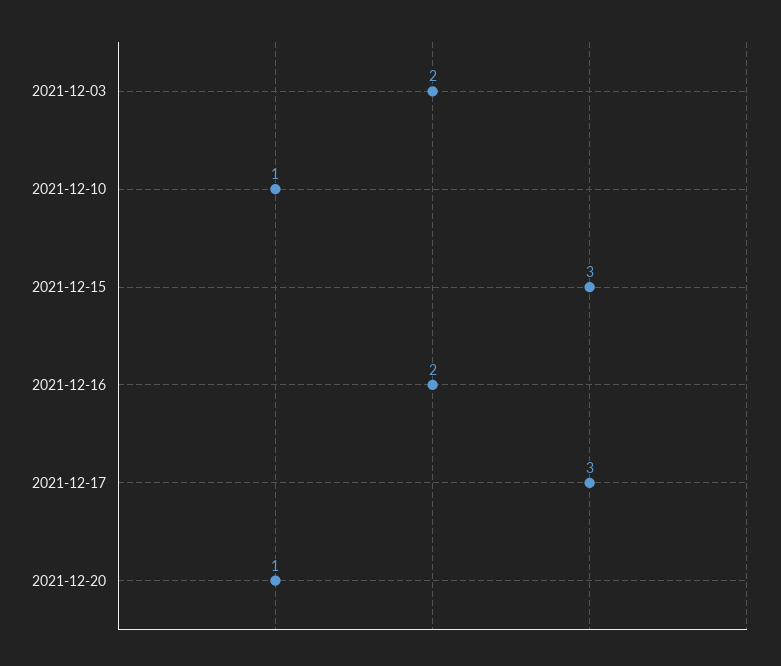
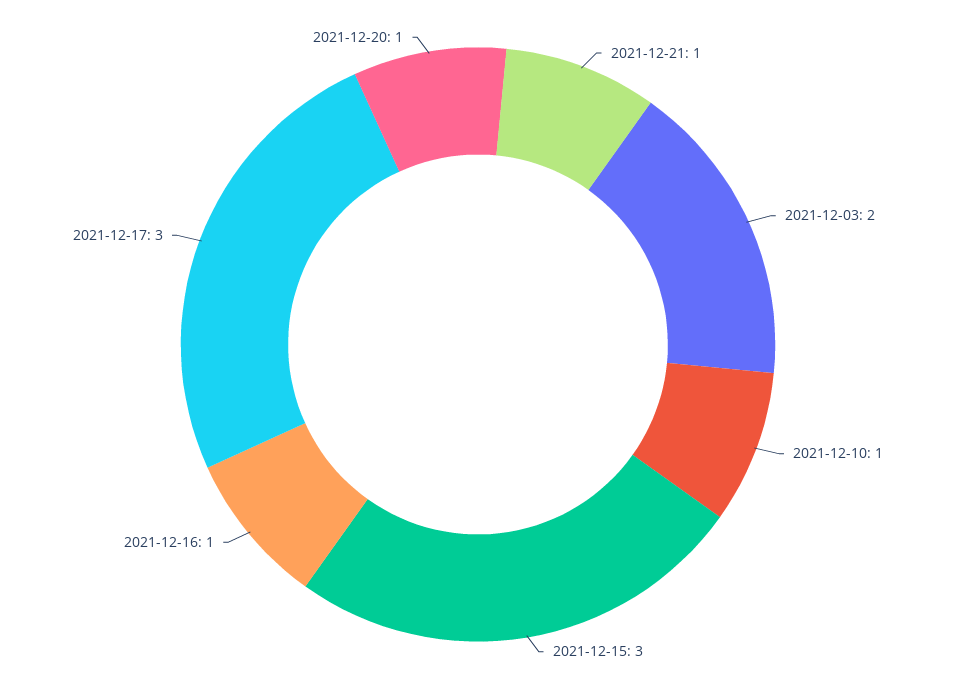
2021-12-16: 2 -> 1
2021-12-21: none -> 1

